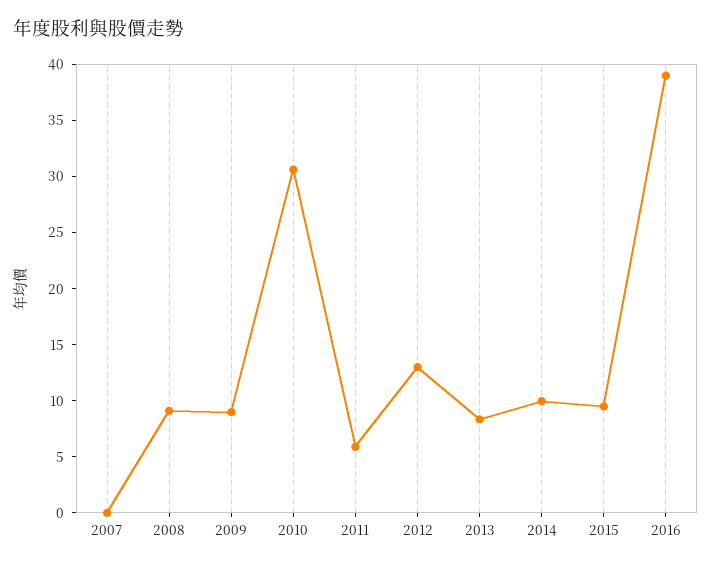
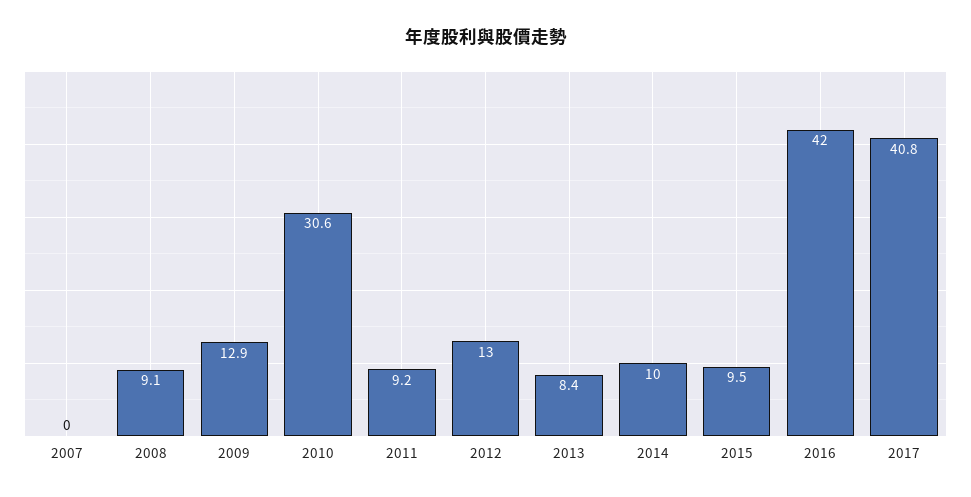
2009: 9 -> 12.9
2011: 6 -> 9.2
2016: 39 -> 42
2017: none -> 40.8

